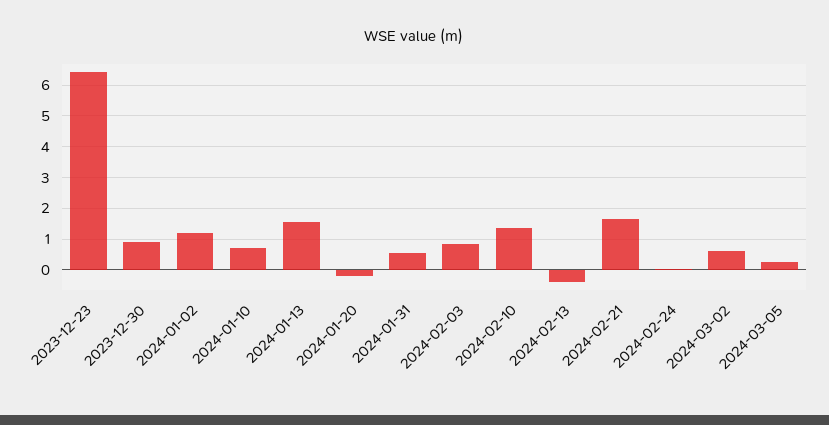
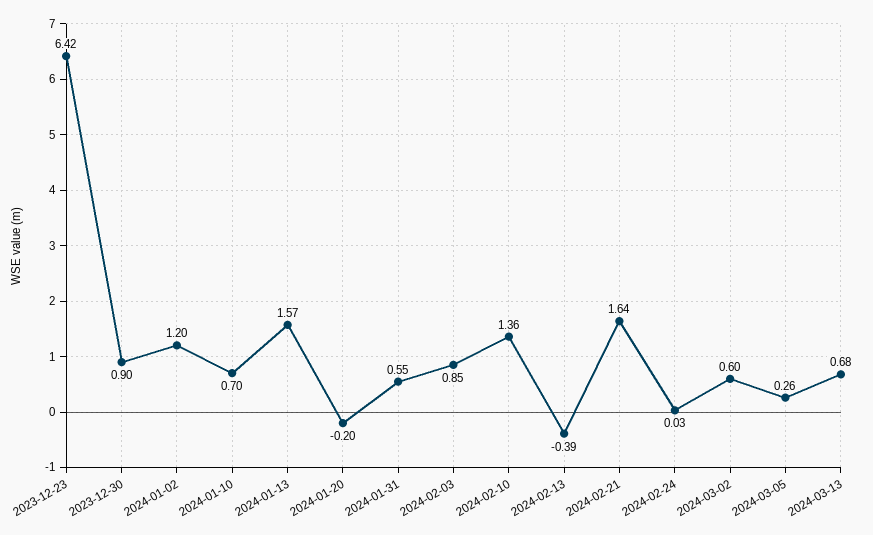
2024-03-13: none -> 0.68

